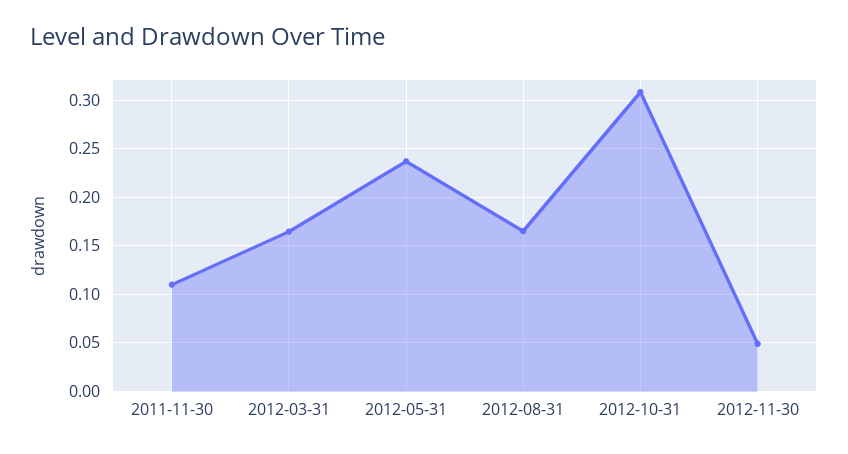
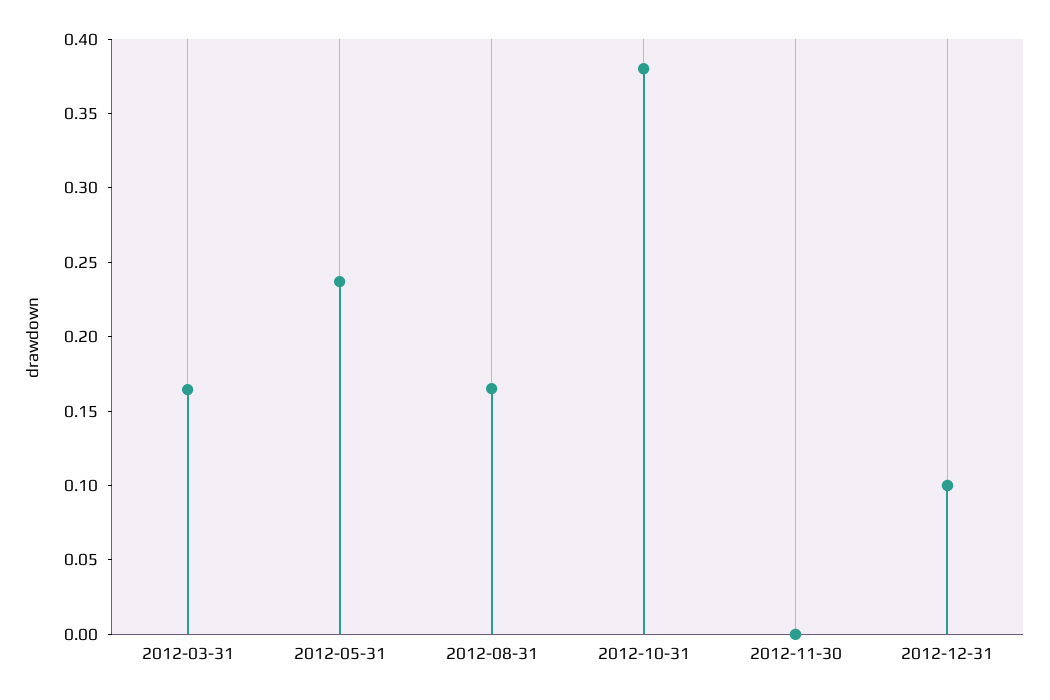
2011-11-30: 0.11 -> none
2012-10-31: 0.31 -> 0.38
2012-11-30: 0.05 -> 0
2012-12-31: none -> 0.1

